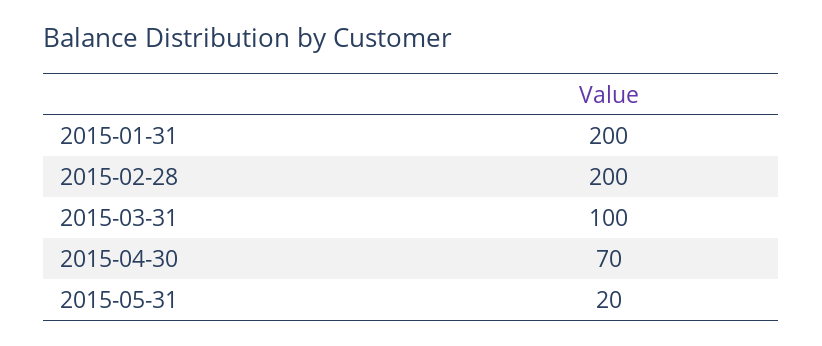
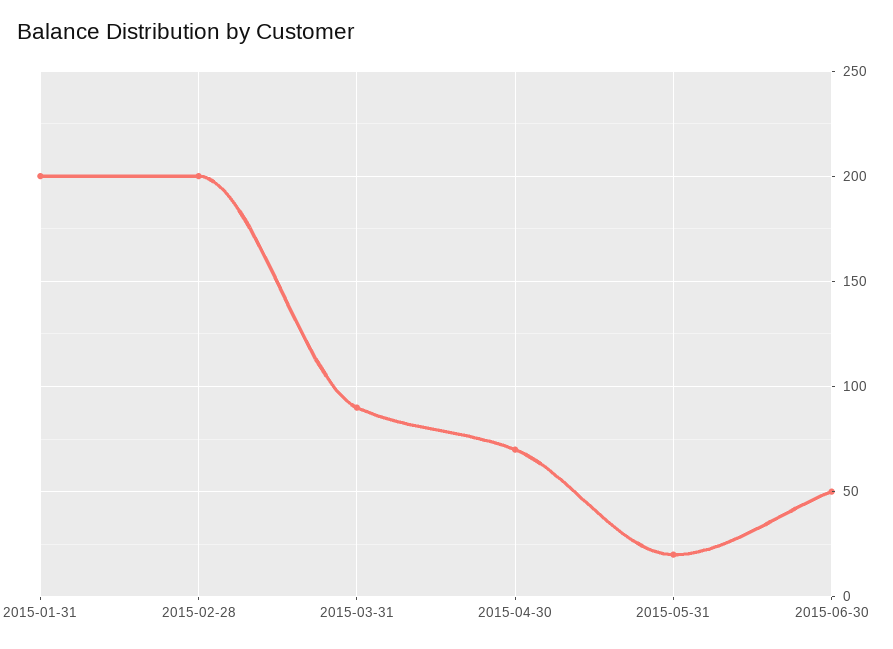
2015-03-31: 100 -> 90
2015-06-30: none -> 50

